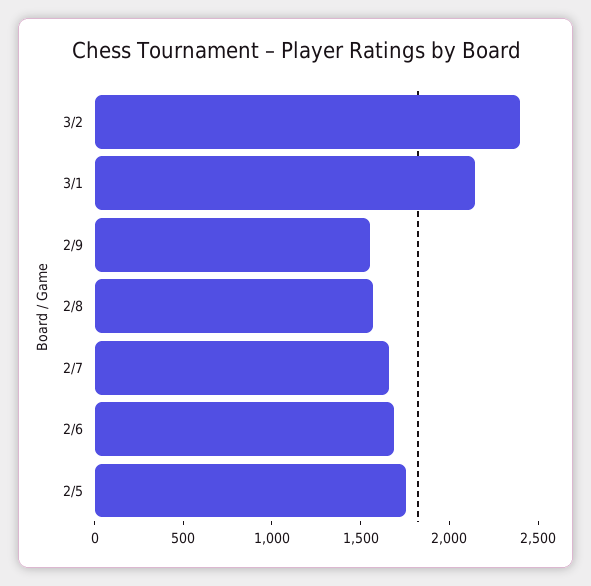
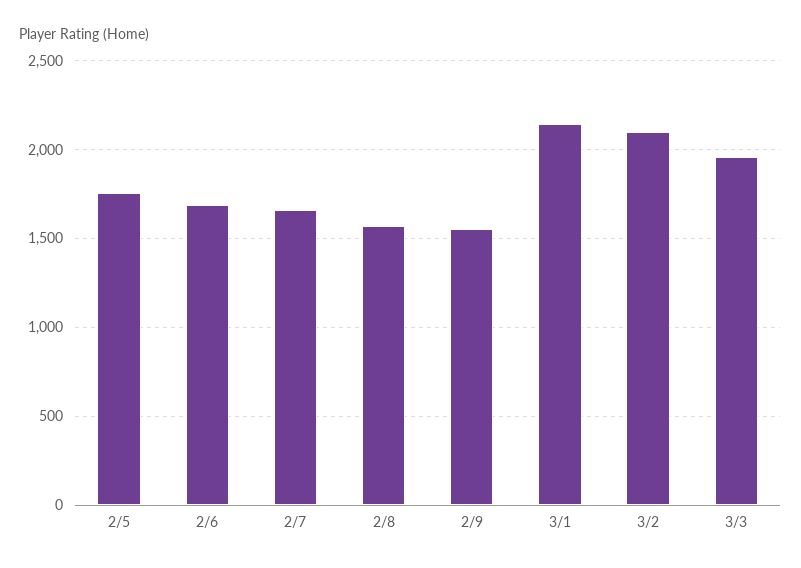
3/2: 2400 -> 2100
3/3: none -> 1950

